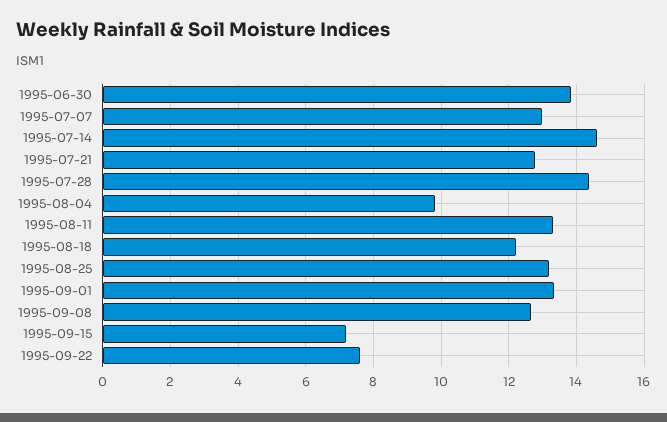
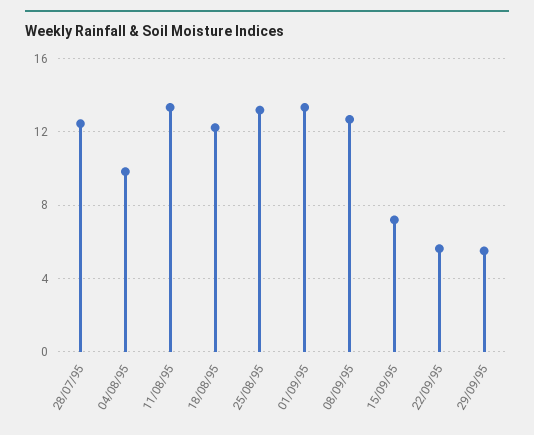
1995-06-30: 13.8 -> none
1995-07-07: 13 -> none
1995-07-14: 14.6 -> none
1995-07-21: 12.8 -> none
1995-07-28: 14.4 -> 12.5
1995-09-22: 7.6 -> 5.5
29/09/95: none -> 5.5

